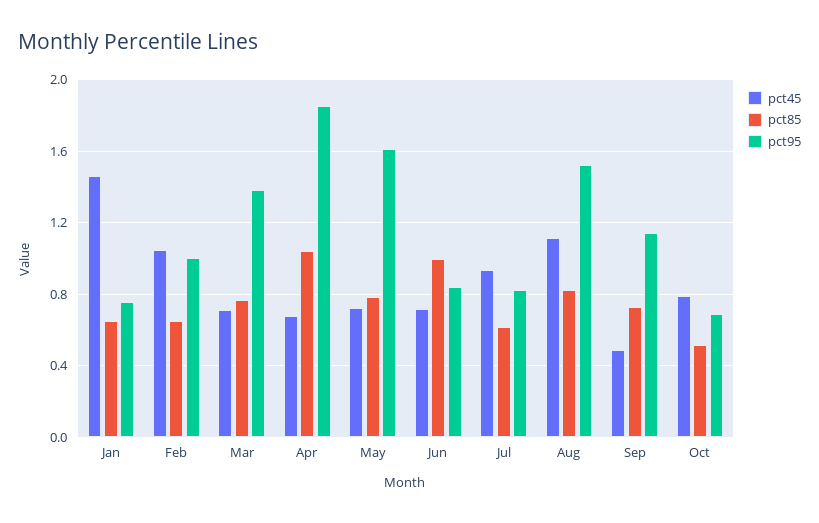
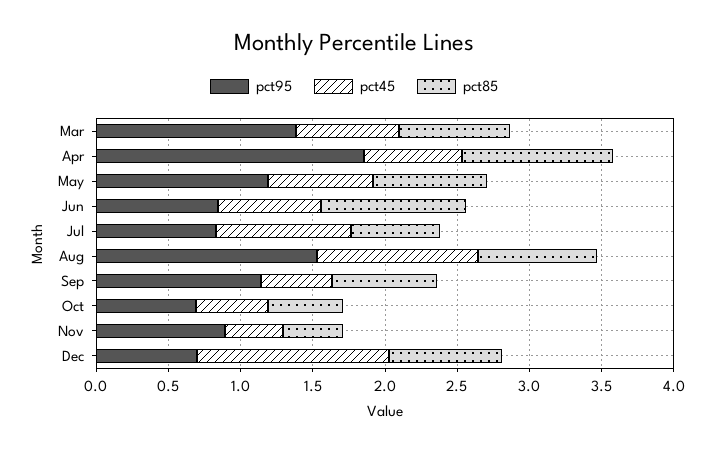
pct45, Jan: 1.45 -> none
pct85, Jan: 0.65 -> none
pct95, Jan: 0.75 -> none
pct45, Feb: 1.05 -> none
pct85, Feb: 0.65 -> none
pct95, Feb: 1 -> none
pct95, May: 1.6 -> 1.2
pct45, Oct: 0.8 -> 0.5
pct95, Nov: none -> 0.9
pct45, Nov: none -> 0.4
pct85, Nov: none -> 0.4
pct95, Dec: none -> 0.7
pct45, Dec: none -> 1.3
pct85, Dec: none -> 0.8

